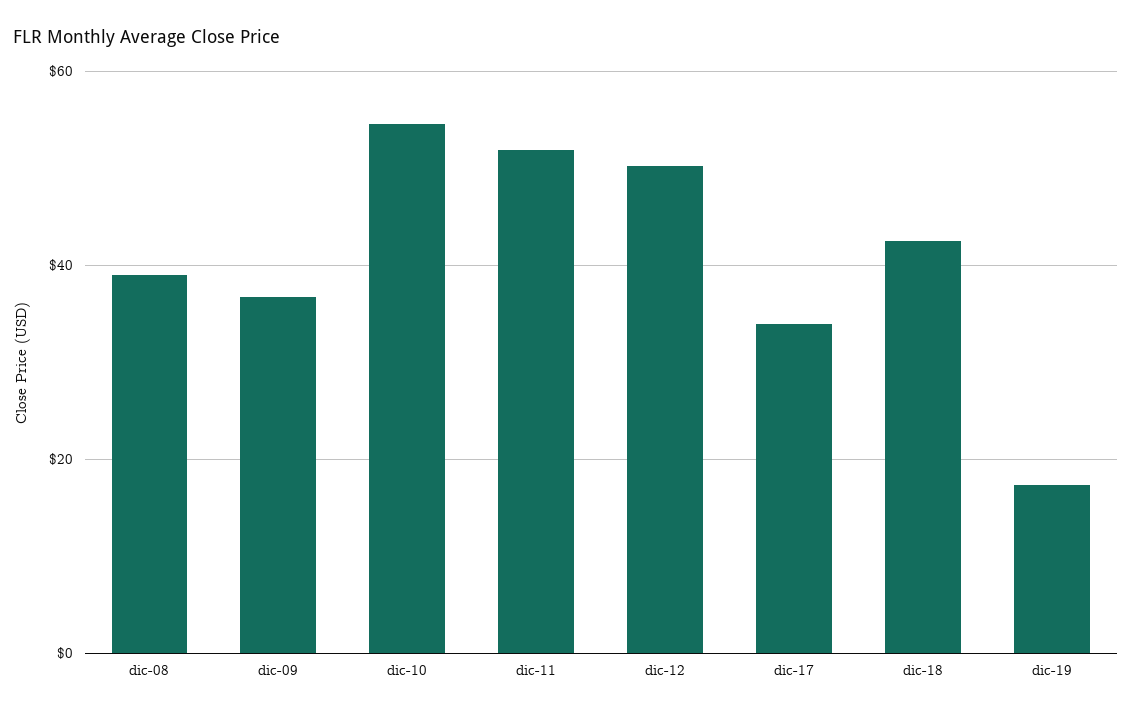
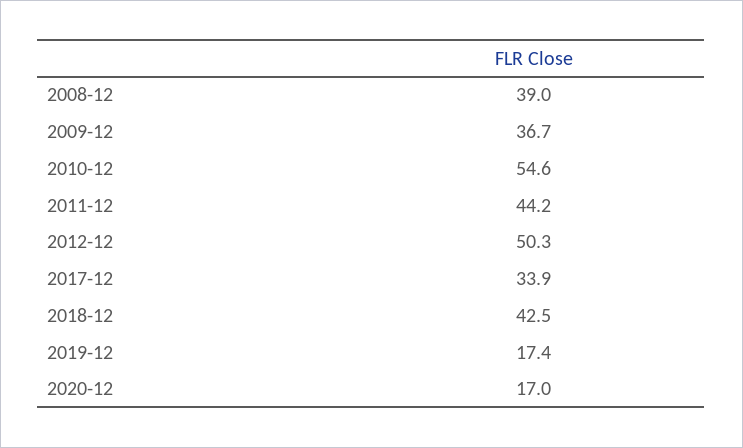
dic-11: 52 -> 44.2
2020-12: none -> 17

